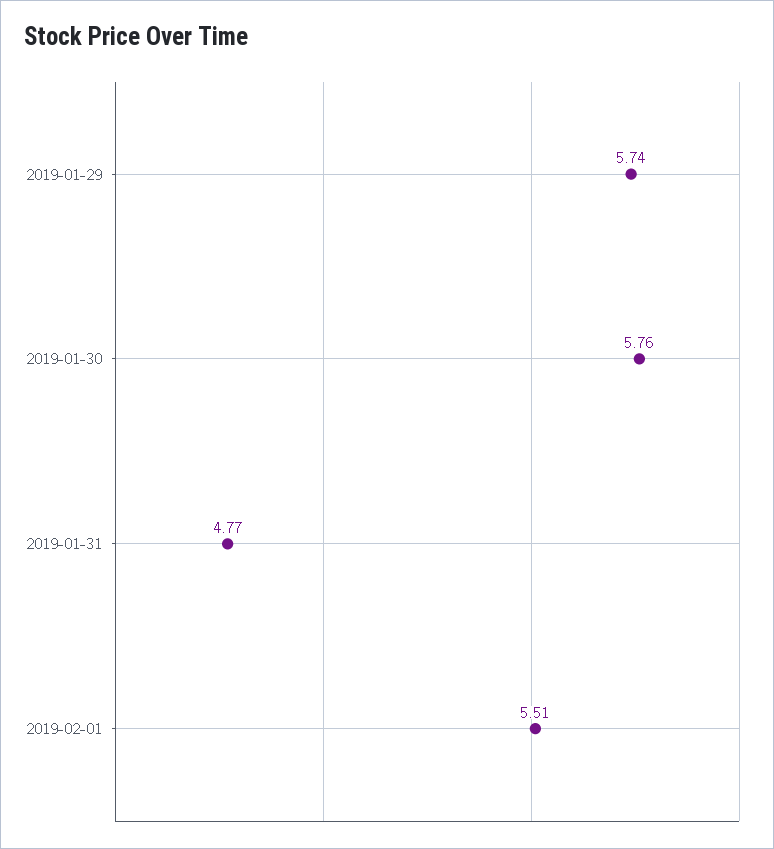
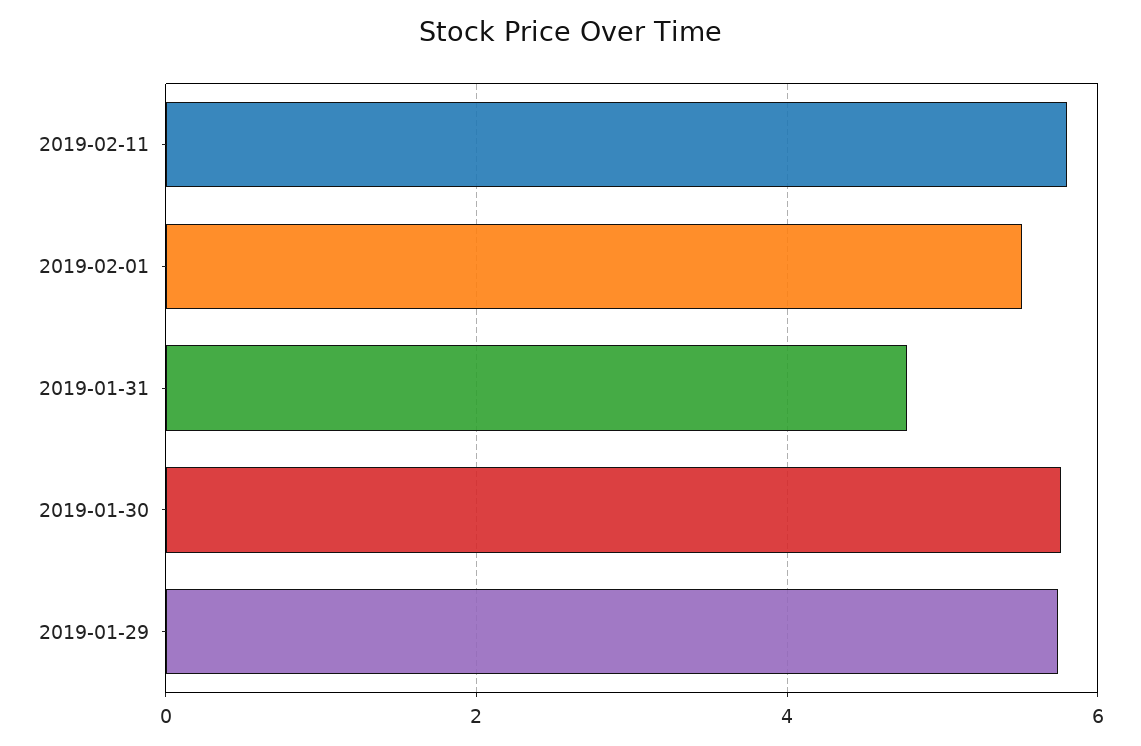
2019-02-11: none -> 5.8

